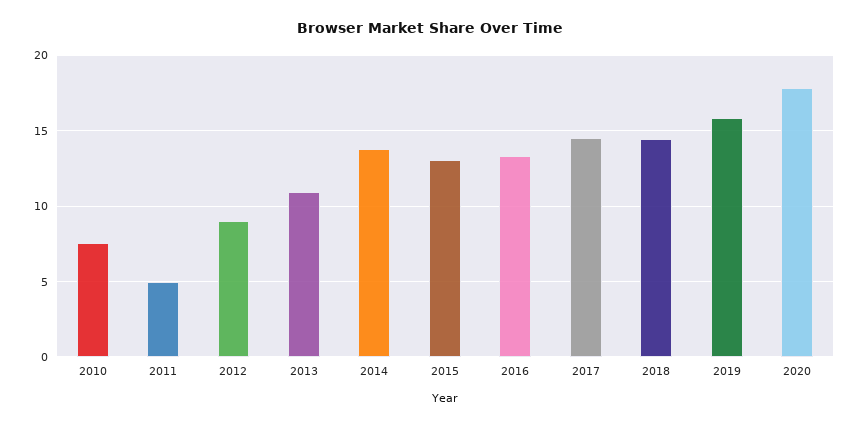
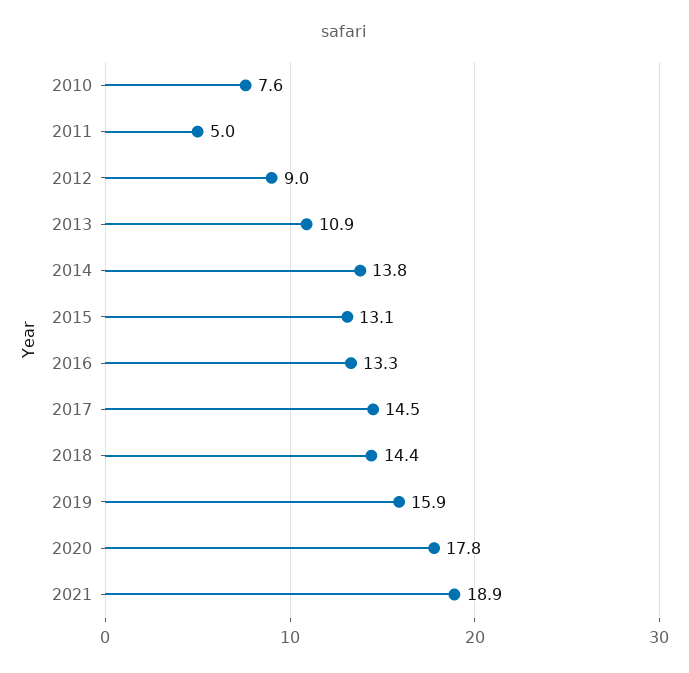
2021: none -> 18.9

